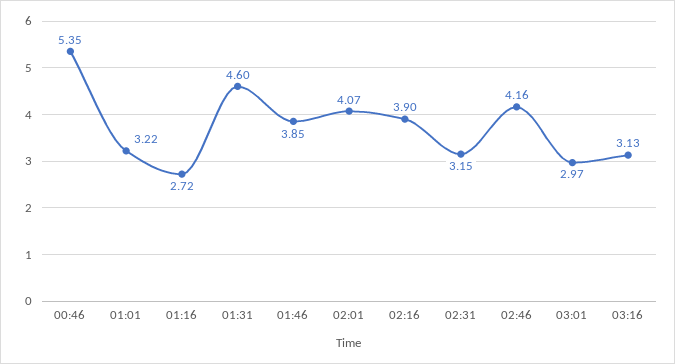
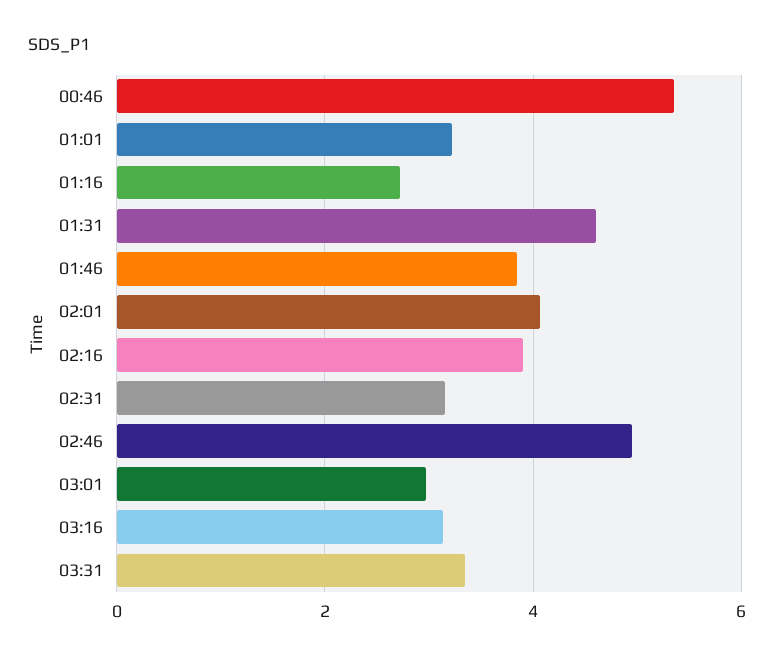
02:46: 4.16 -> 5
03:31: none -> 3.4

